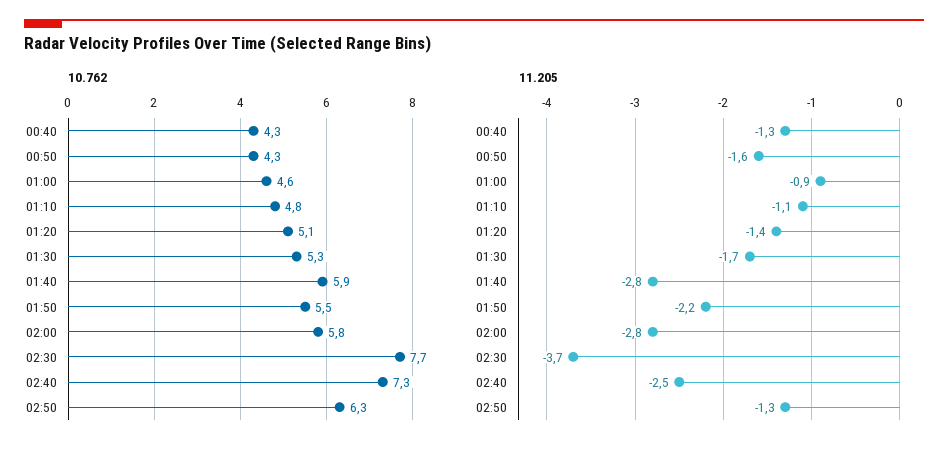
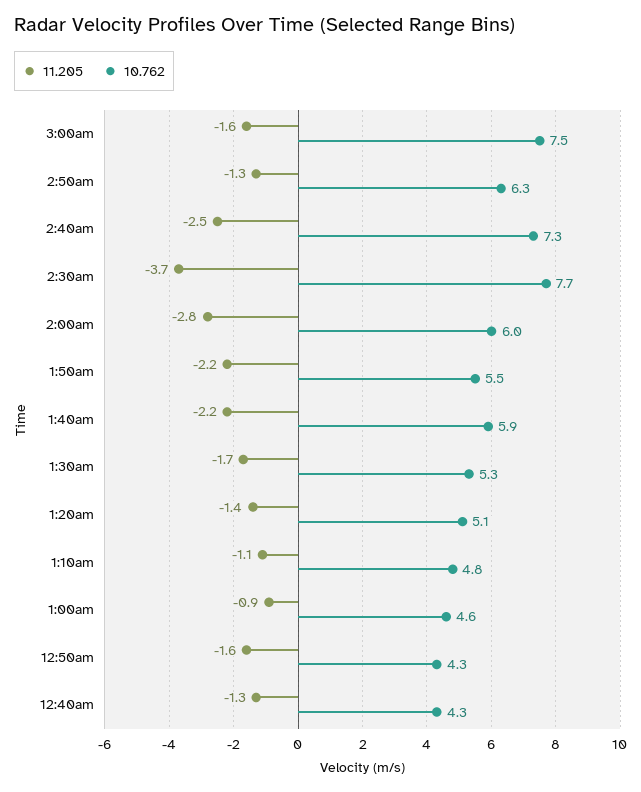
10.762, 02:00: 5.8 -> 6
11.205, 01:40: -2.8 -> -2.2
11.205, 3:00am: none -> -1.6
10.762, 3:00am: none -> 7.5

